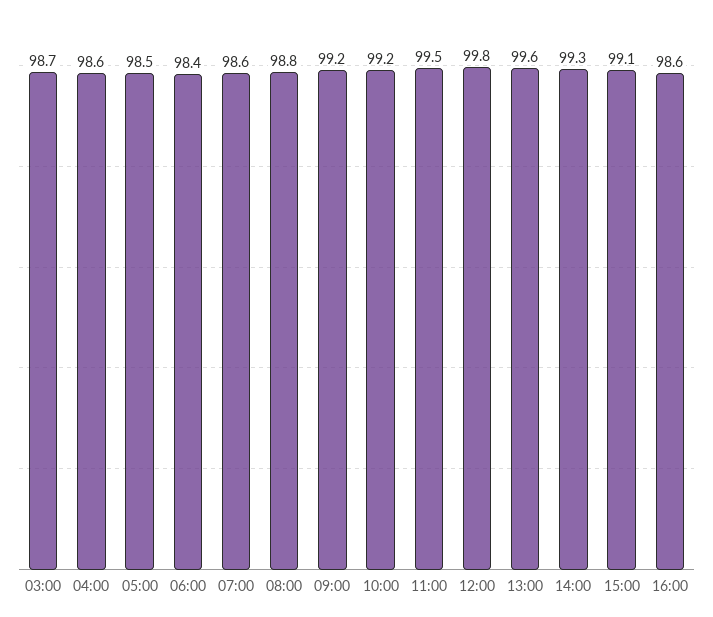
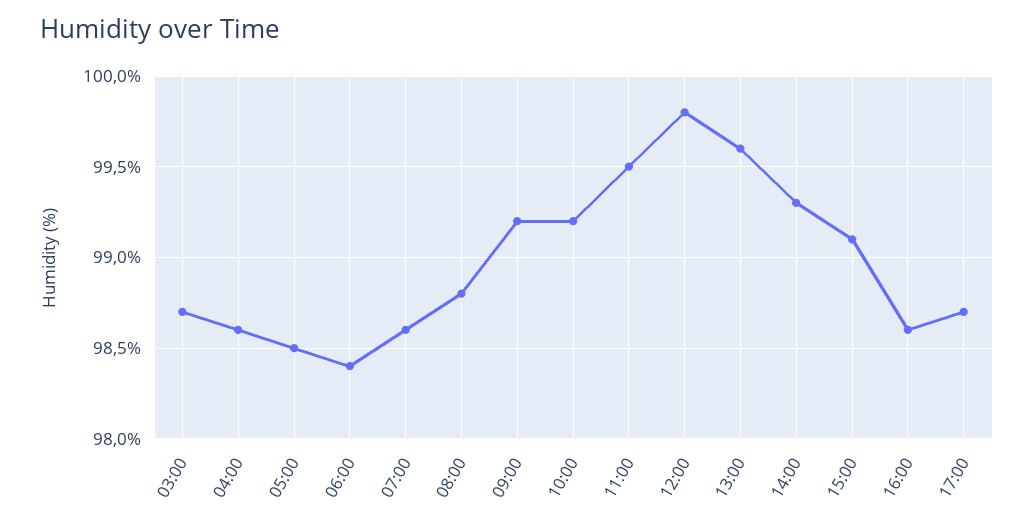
17:00: none -> 98.7

